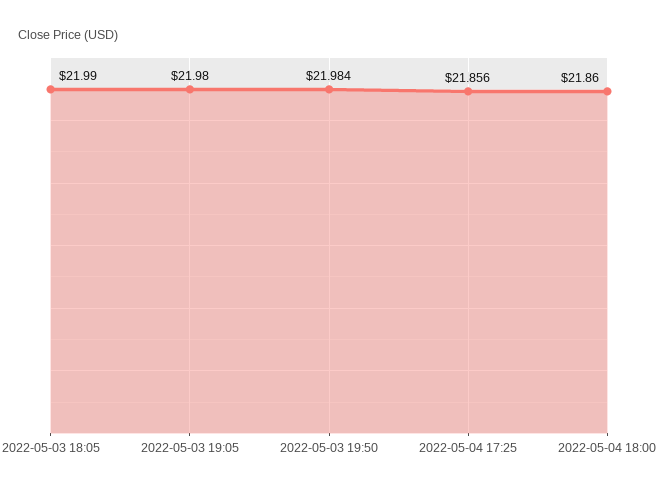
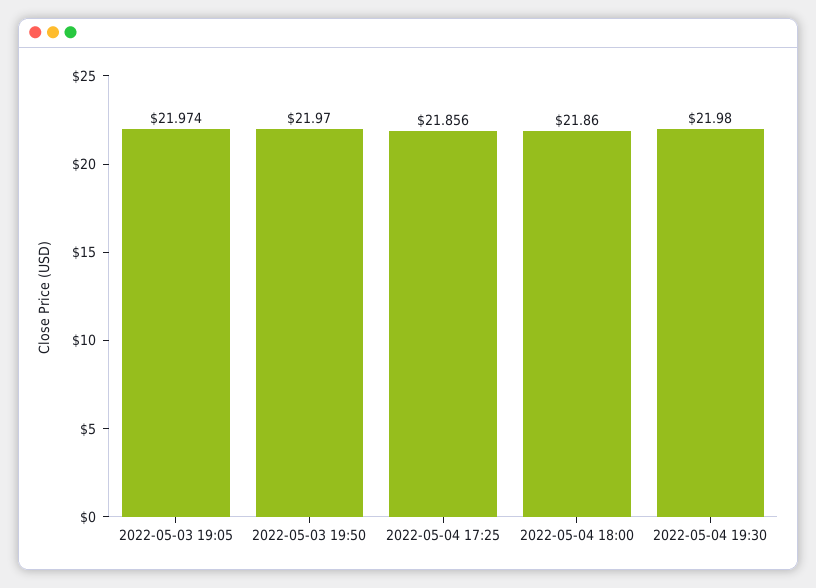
2022-05-03 18:05: 21.99 -> none
2022-05-03 19:05: 21.98 -> 21.974
2022-05-03 19:50: 21.984 -> 21.97
2022-05-04 19:30: none -> 21.98

